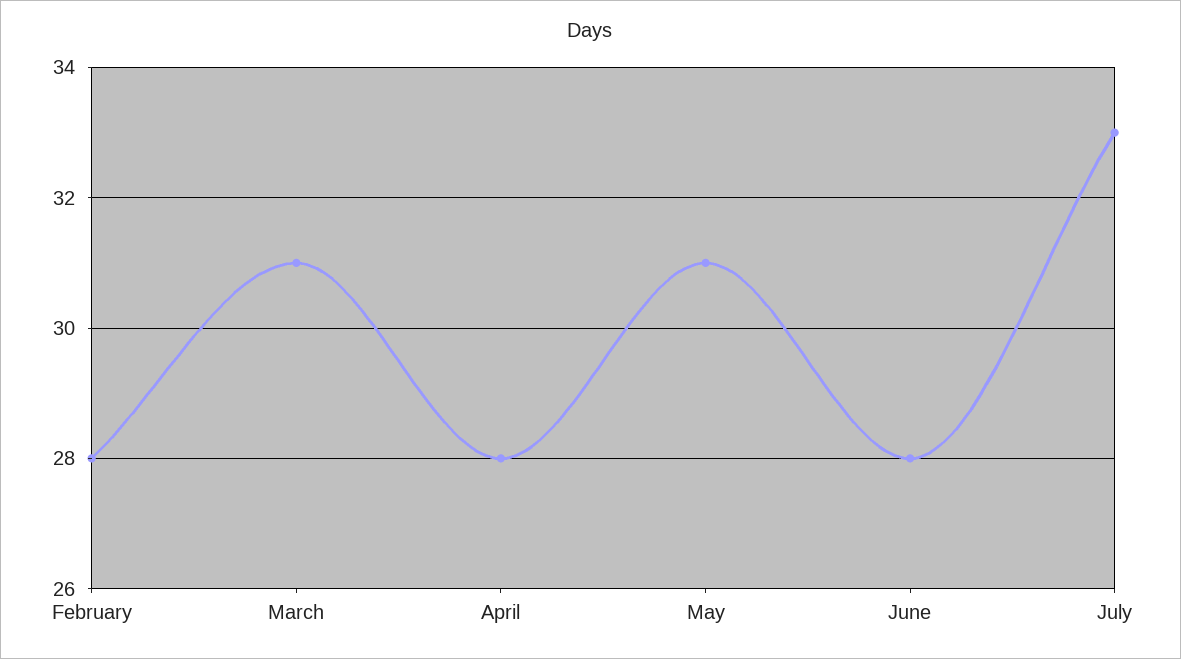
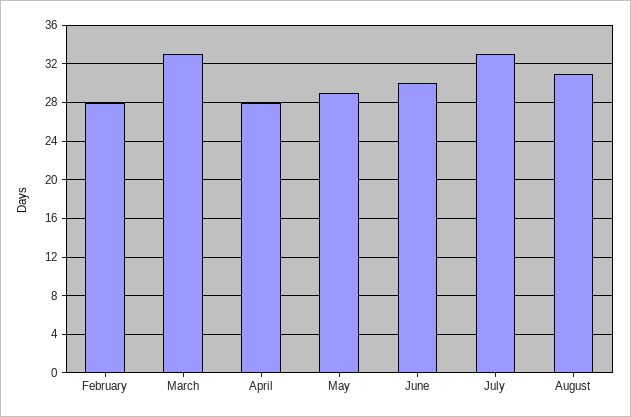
March: 31 -> 33
May: 31 -> 29
June: 28 -> 30
August: none -> 31

